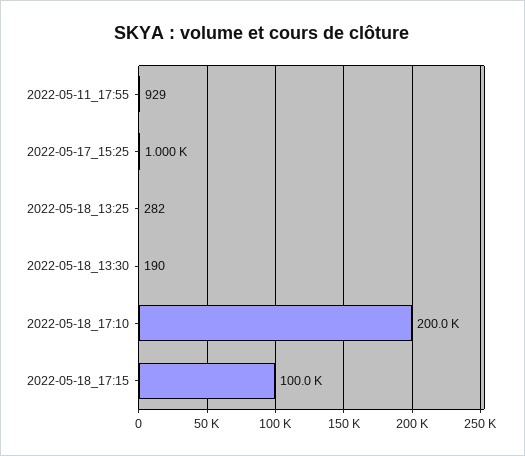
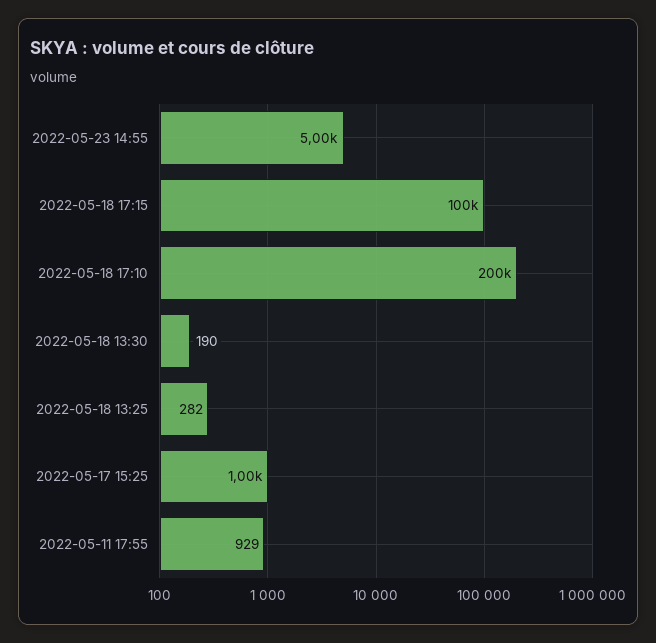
2022-05-23 14:55: none -> 5000

